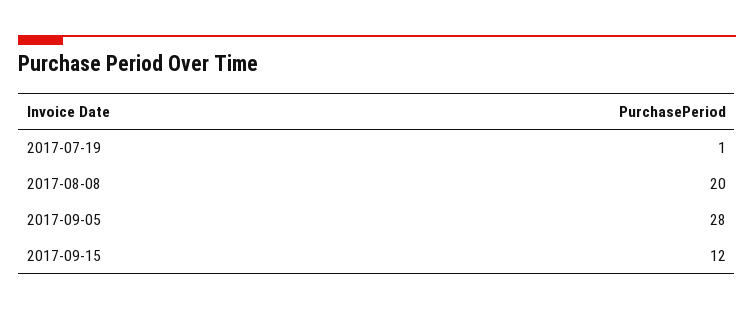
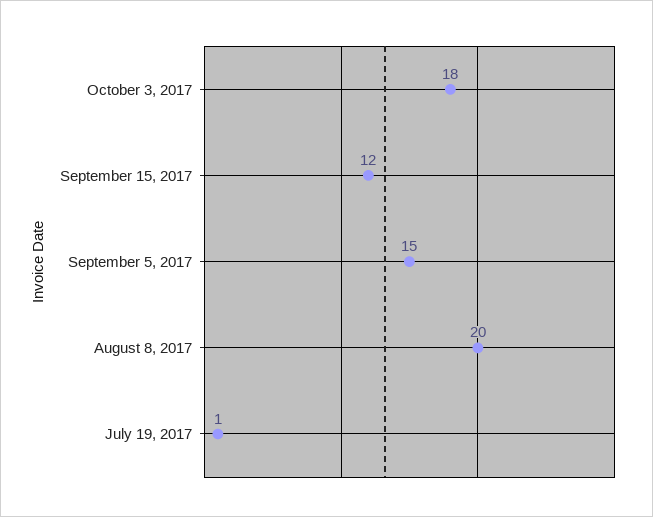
2017-09-05: 28 -> 15
October 3, 2017: none -> 18

